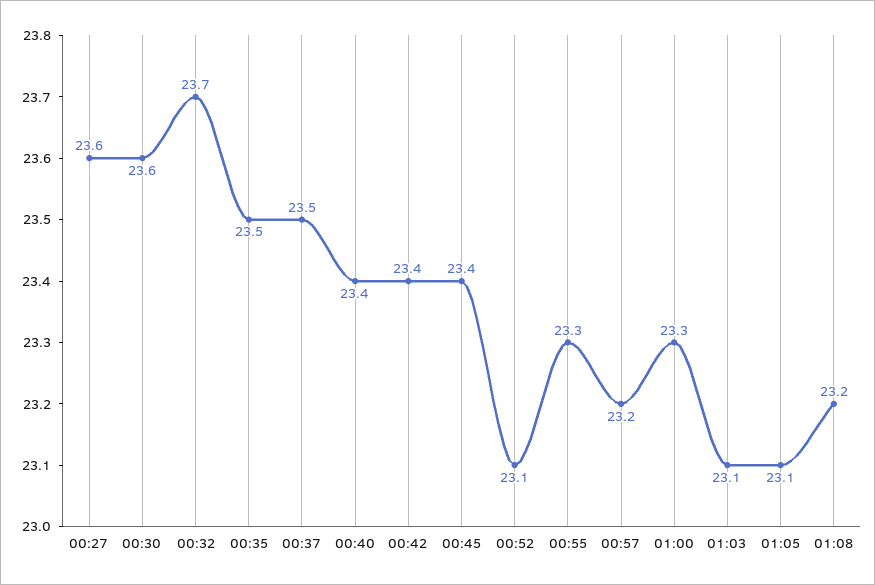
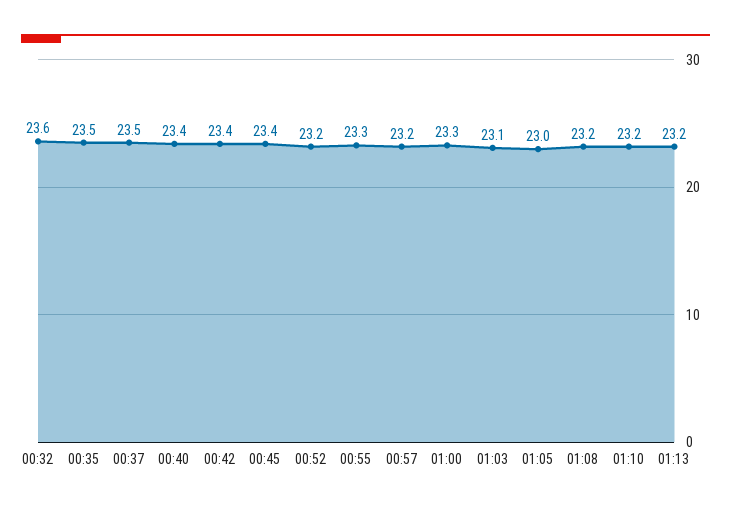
00:27: 23.6 -> none
00:30: 23.6 -> none
00:32: 23.7 -> 23.6
00:52: 23.1 -> 23.2
01:05: 23.1 -> 23
01:10: none -> 23.2
01:13: none -> 23.2

